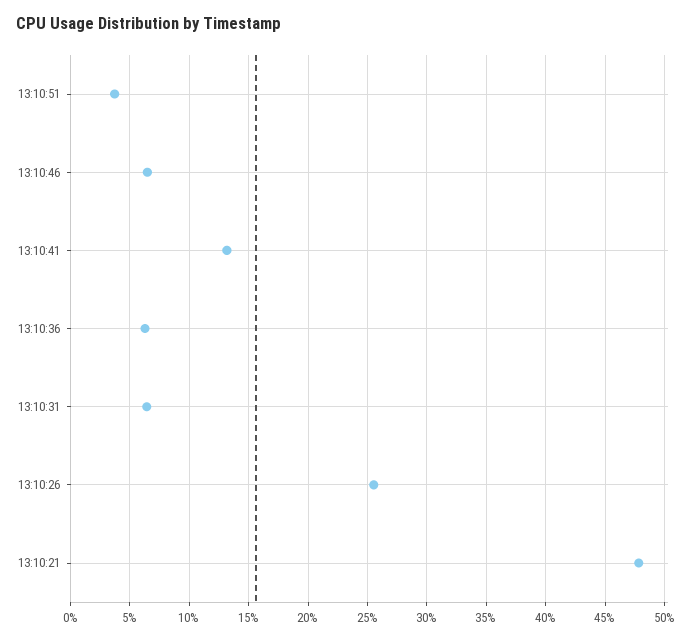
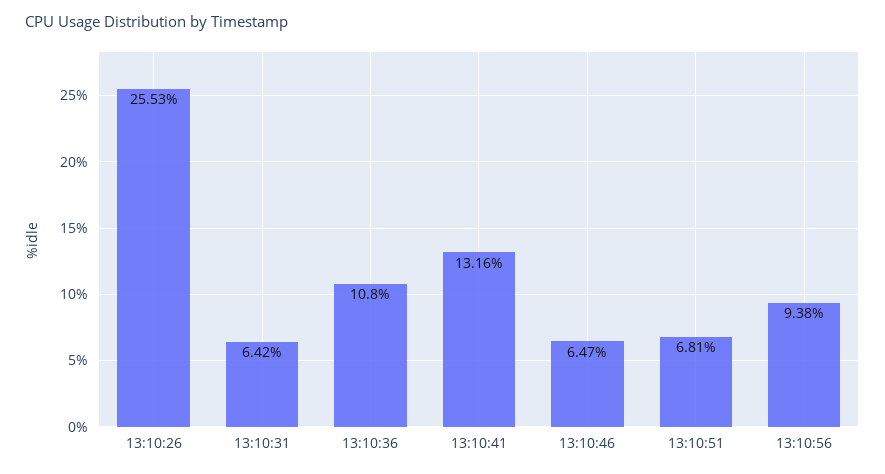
13:10:51: 4 -> 6.81
13:10:36: 6 -> 10.8
13:10:21: 48 -> none
13:10:56: none -> 9.38

